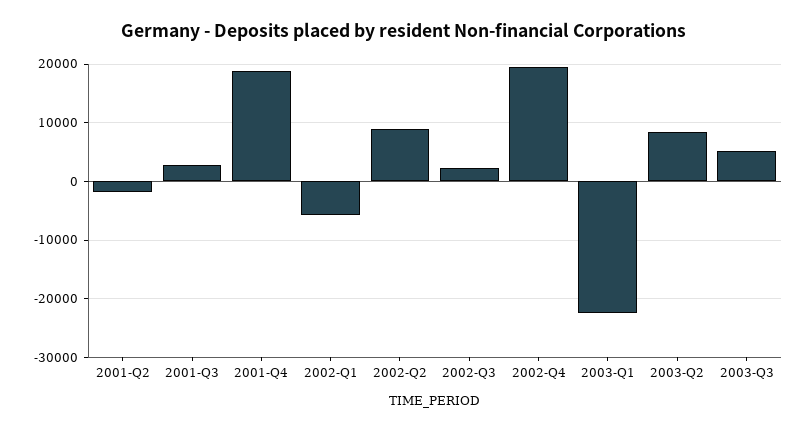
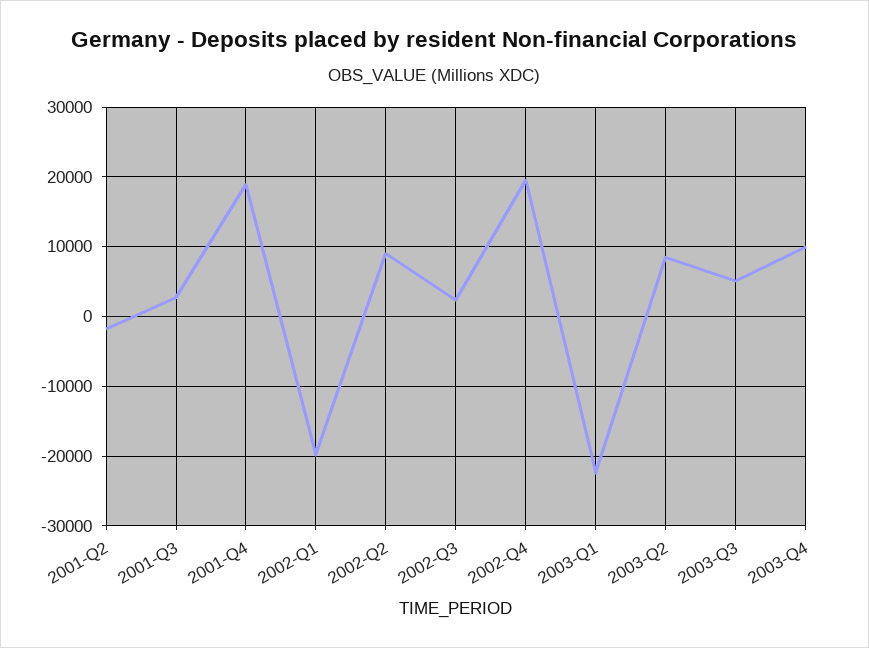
2002-Q1: -6000 -> -20000
2003-Q4: none -> 10000

